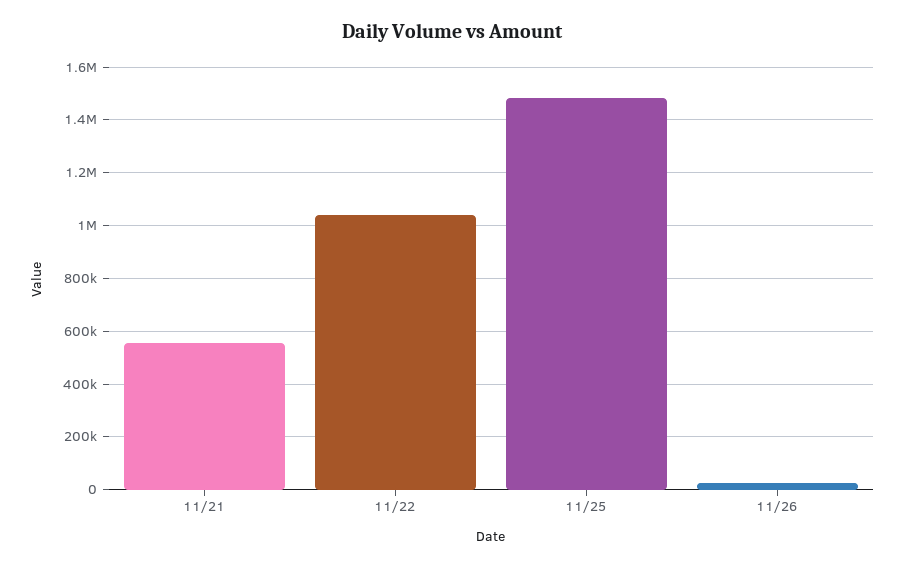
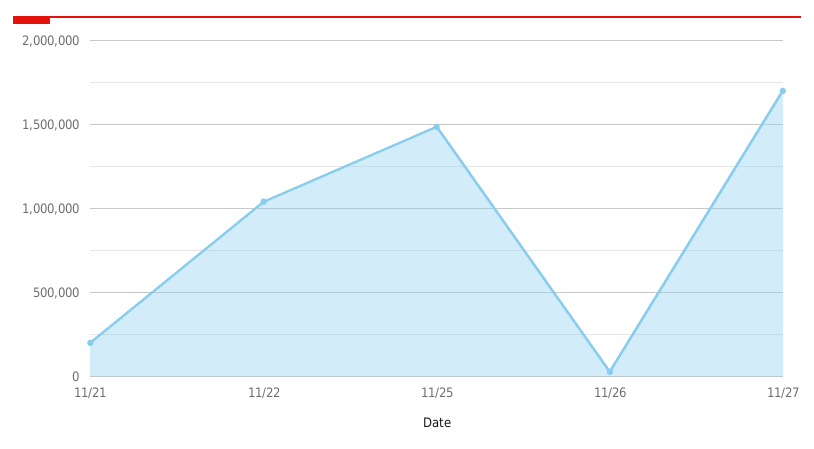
11/21: 550000 -> 200000
11/27: none -> 1700000

